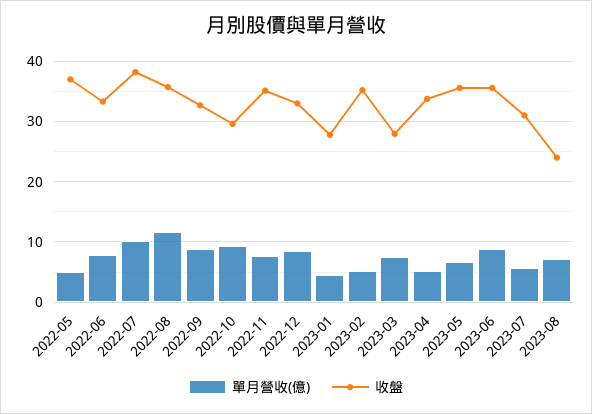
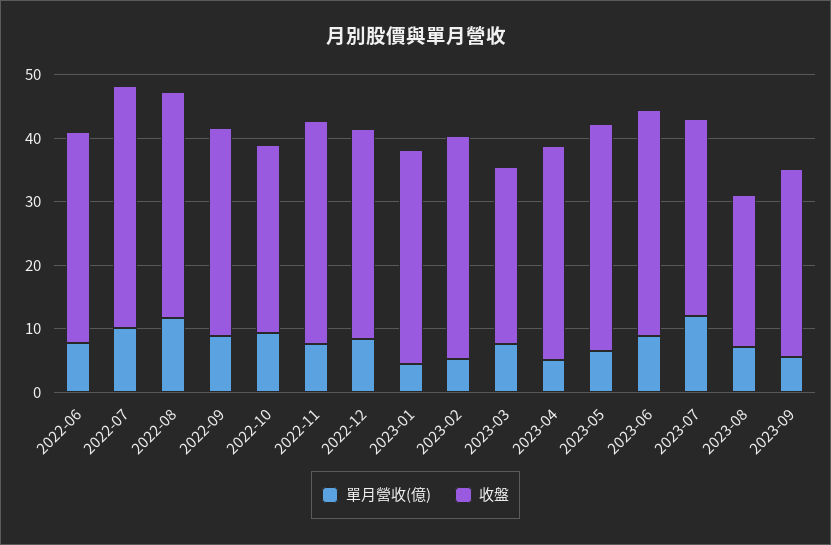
單月營收(億), 2022-05: 5 -> none
收盤, 2022-05: 37 -> none
收盤, 2023-01: 28 -> 34
單月營收(億), 2023-07: 6 -> 12
單月營收(億), 2023-09: none -> 6
收盤, 2023-09: none -> 30

